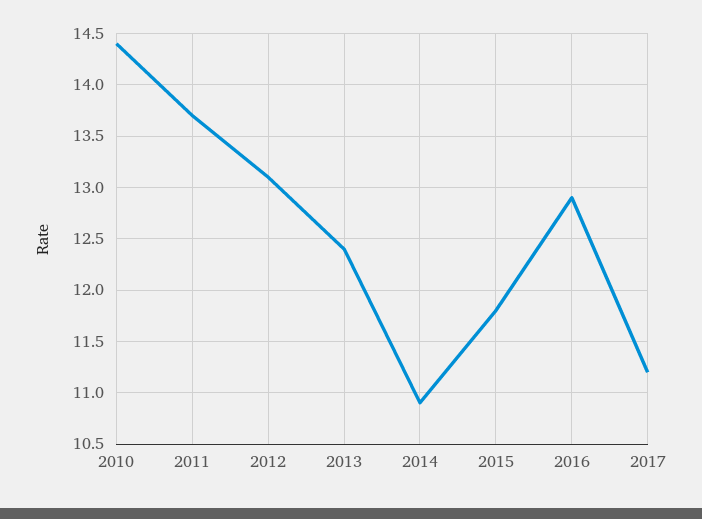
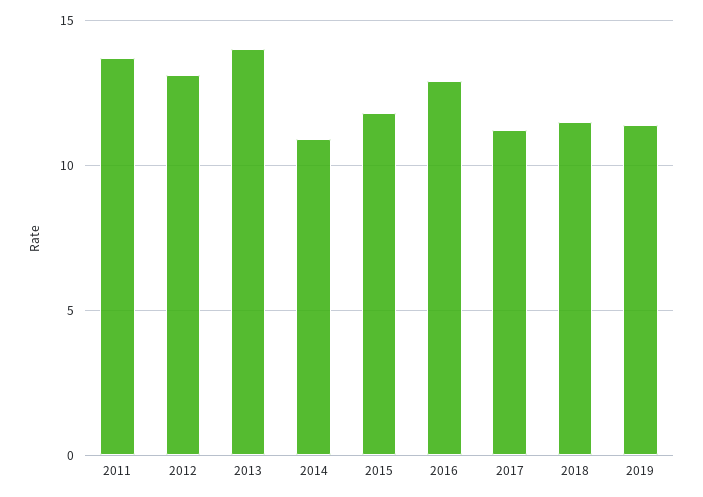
2010: 14.4 -> none
2013: 12.4 -> 14
2018: none -> 11.5
2019: none -> 11.5

